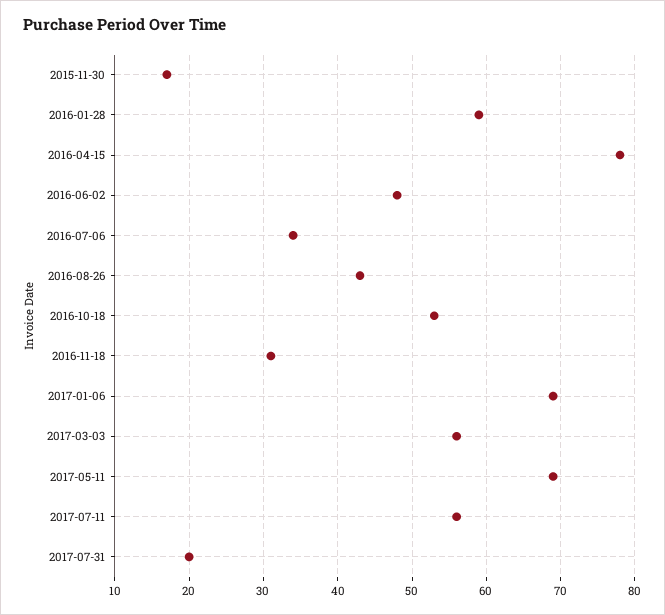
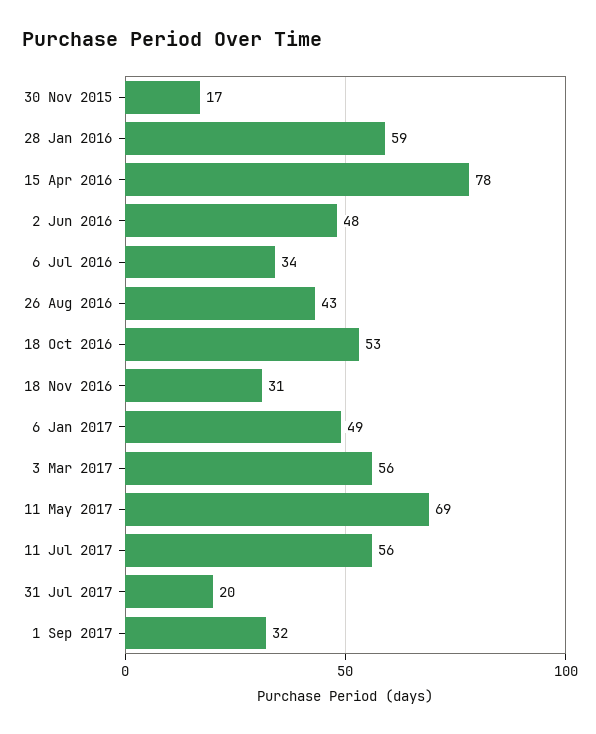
2017-01-06: 69 -> 49
1 Sep 2017: none -> 32

